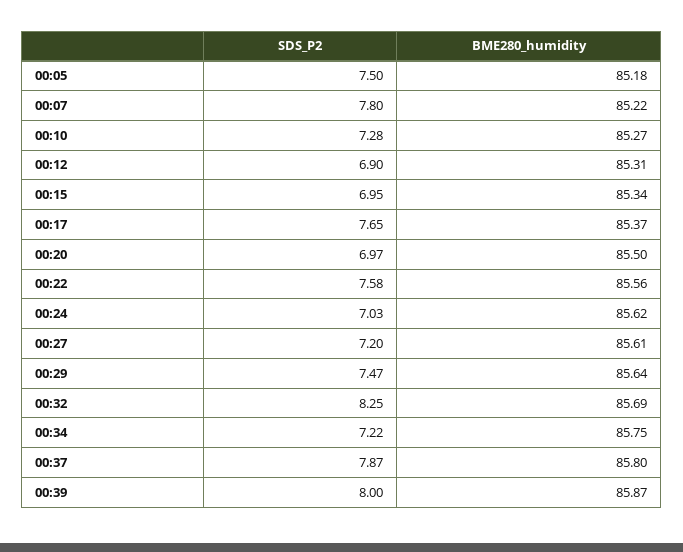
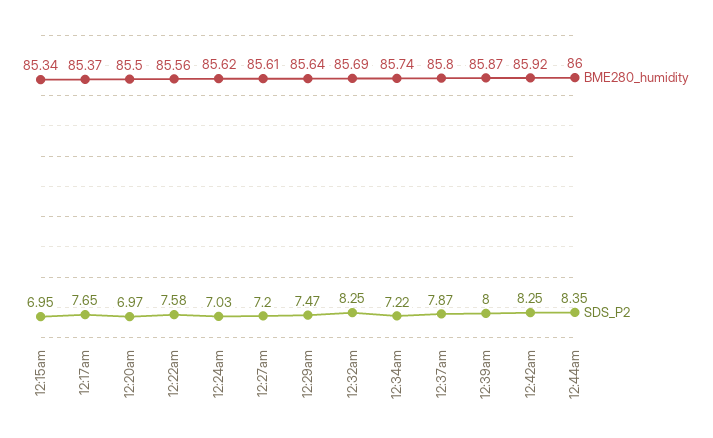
SDS_P2, 00:05: 7.5 -> none
BME280_humidity, 00:05: 85.18 -> none
SDS_P2, 00:07: 7.8 -> none
BME280_humidity, 00:07: 85.22 -> none
SDS_P2, 00:10: 7.28 -> none
BME280_humidity, 00:10: 85.27 -> none
SDS_P2, 00:12: 6.9 -> none
BME280_humidity, 00:12: 85.31 -> none
BME280_humidity, 00:34: 85.75 -> 85.74
BME280_humidity, 12:42am: none -> 85.92
SDS_P2, 12:42am: none -> 8.25
BME280_humidity, 12:44am: none -> 86
SDS_P2, 12:44am: none -> 8.35

